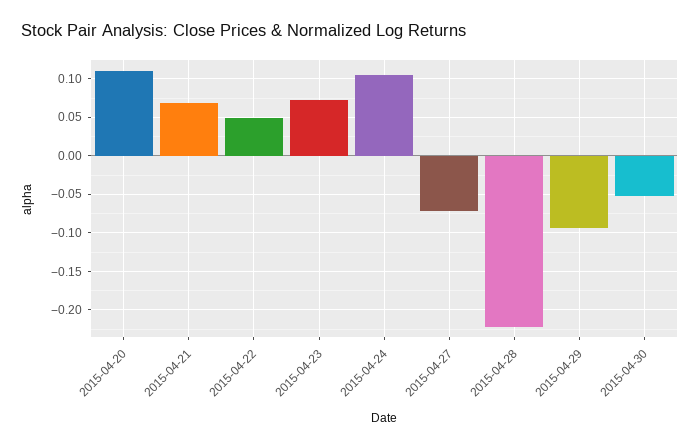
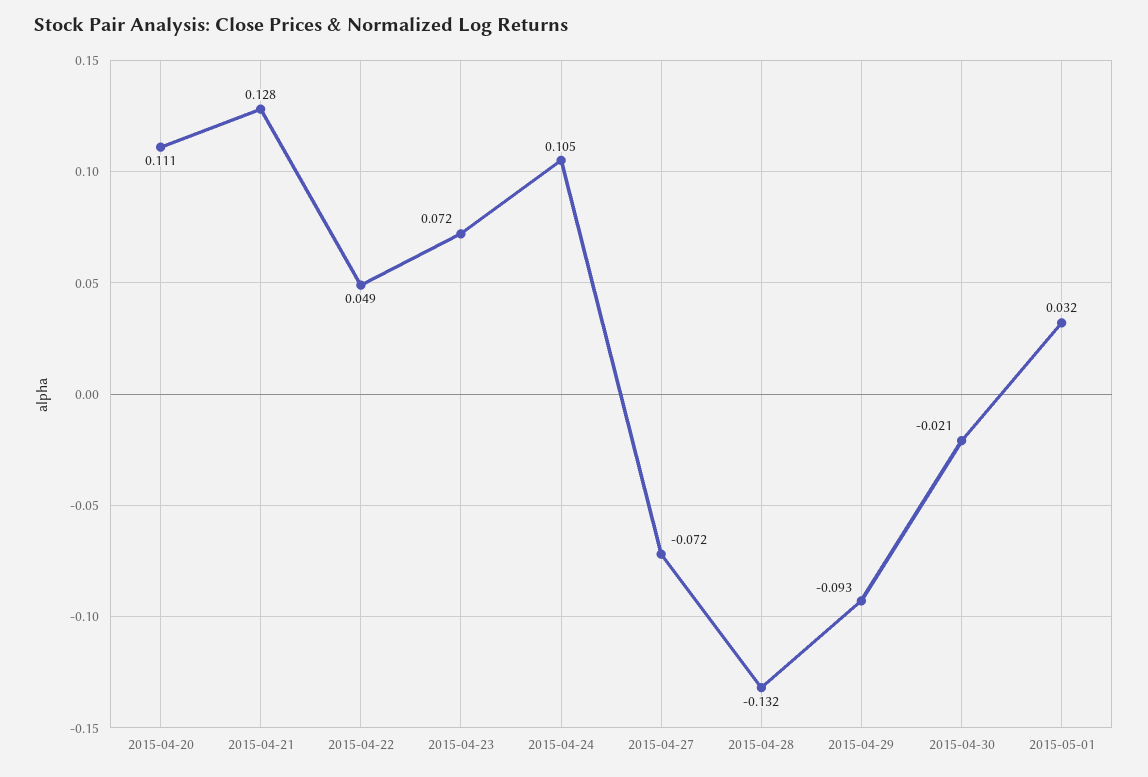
2015-04-21: 0.07 -> 0.128
2015-04-28: -0.22 -> -0.132
2015-04-30: -0.05 -> -0.021
2015-05-01: none -> 0.032

